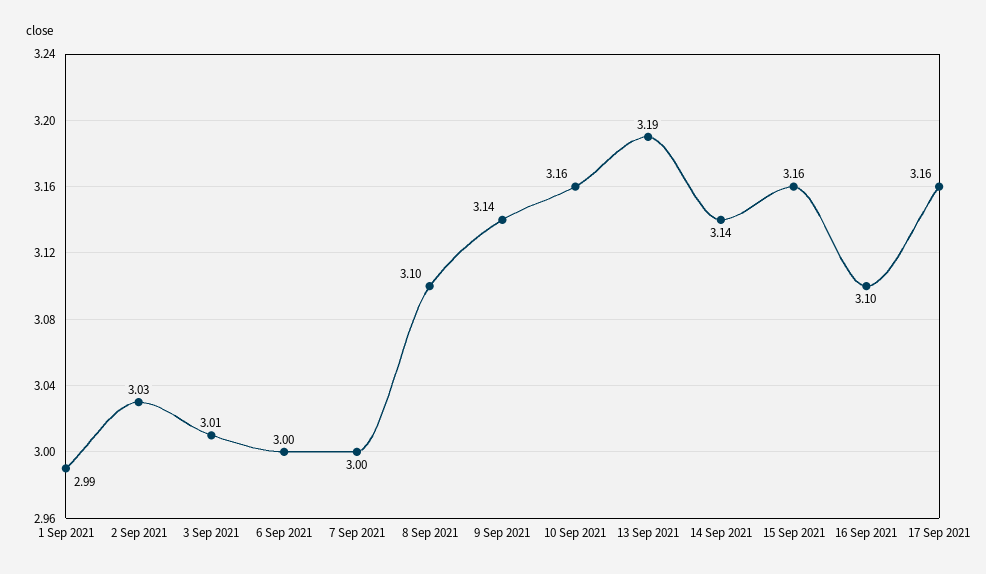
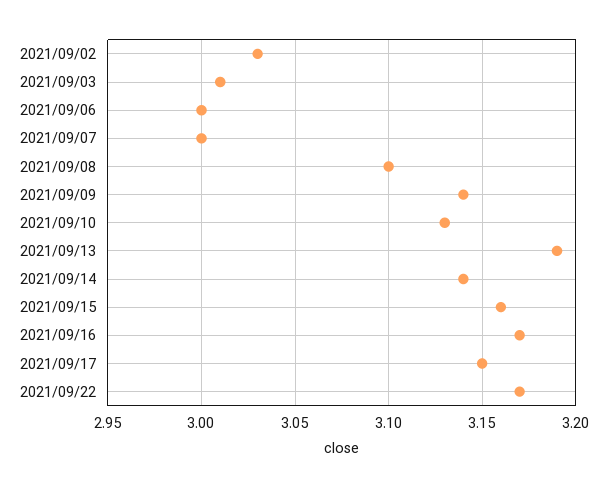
1 Sep 2021: 2.99 -> none
10 Sep 2021: 3.16 -> 3.13
16 Sep 2021: 3.1 -> 3.17
17 Sep 2021: 3.16 -> 3.15
2021/09/22: none -> 3.17

